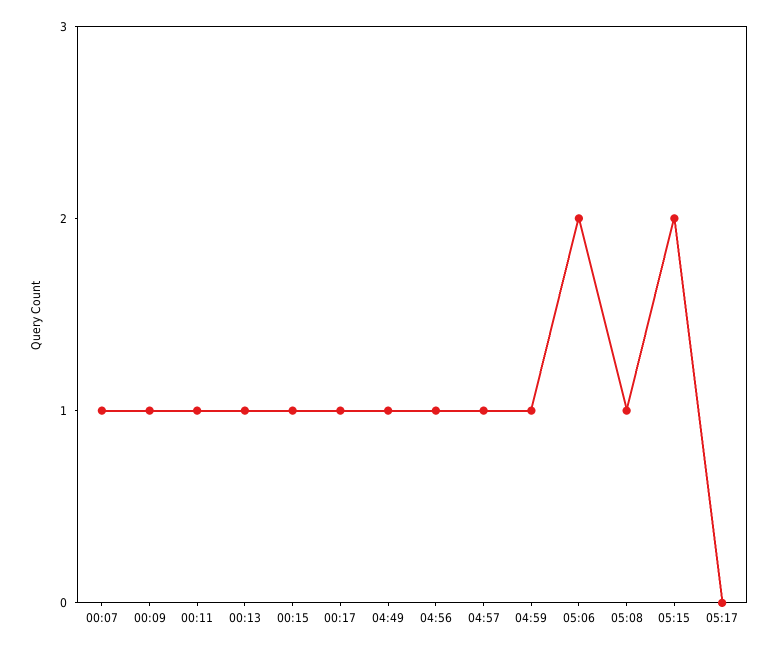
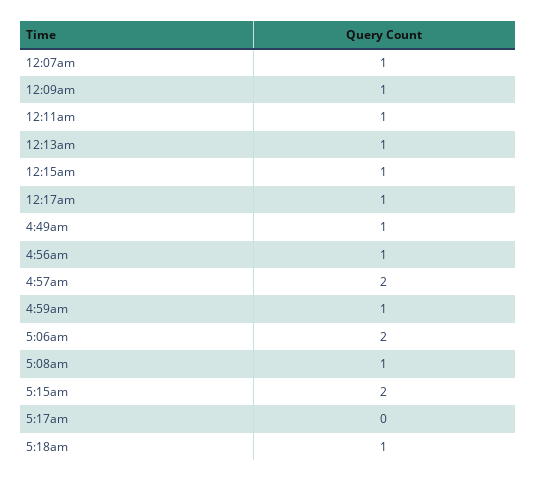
04:57: 1 -> 2
5:18am: none -> 1

